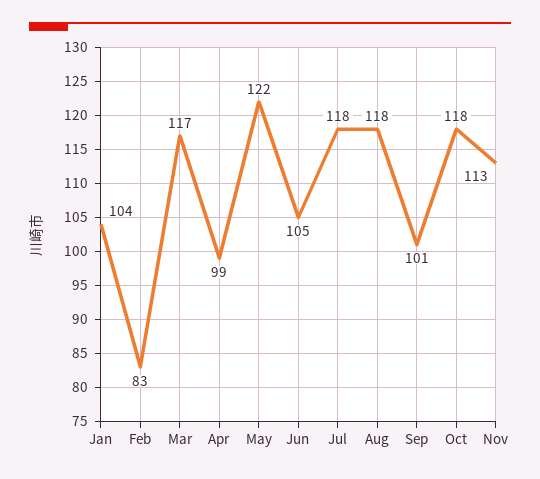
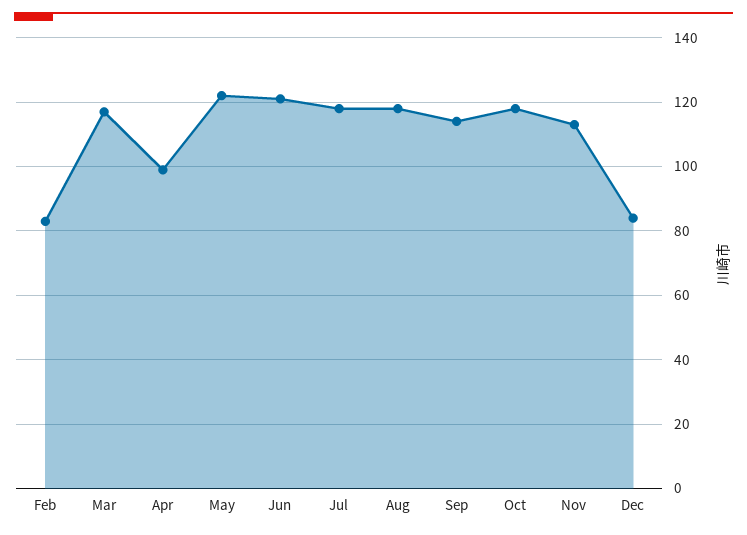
Jan: 104 -> none
Jun: 105 -> 120
Sep: 101 -> 115
Dec: none -> 85

